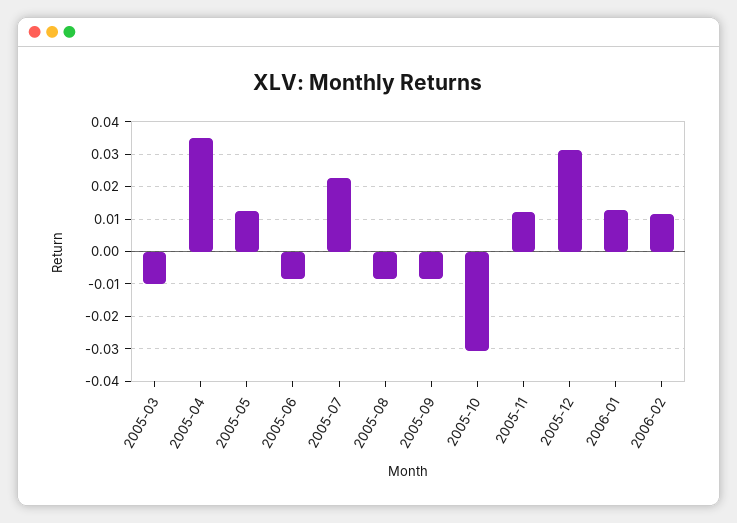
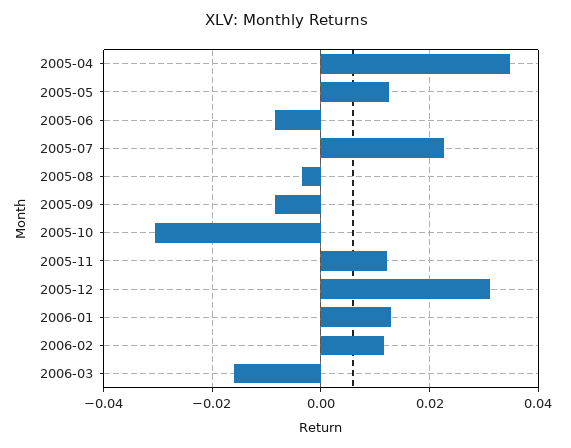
2005-03: -0.01 -> none
2005-08: -0.008 -> -0.004
2006-03: none -> -0.016

